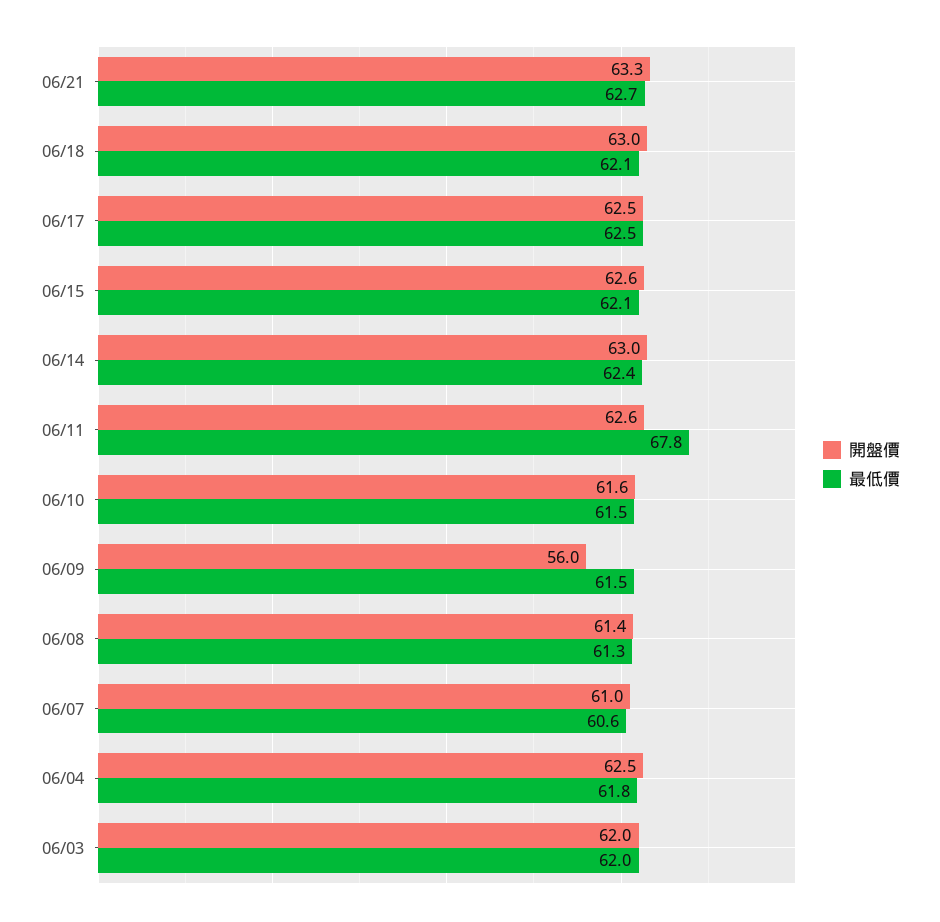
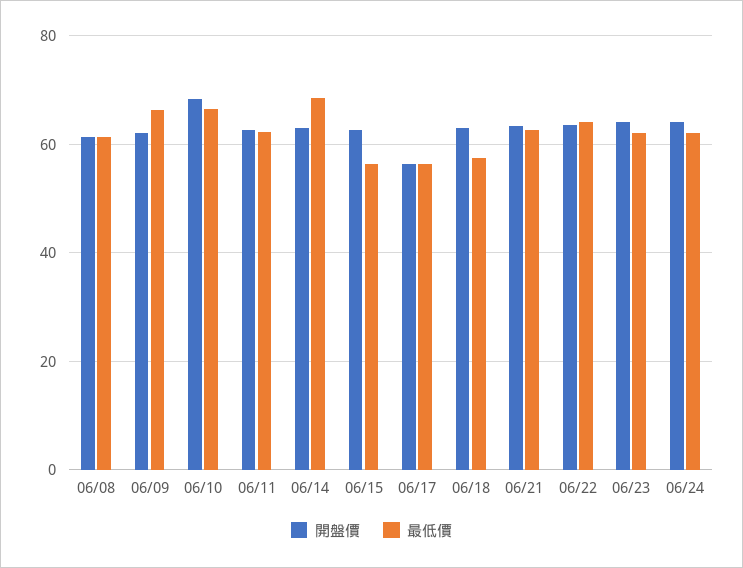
最低價, 06/18: 62.1 -> 58
開盤價, 06/17: 62.5 -> 56
最低價, 06/17: 62.5 -> 56
最低價, 06/15: 62.1 -> 56
最低價, 06/14: 62.4 -> 68
最低價, 06/11: 67.8 -> 62
開盤價, 06/10: 61.6 -> 68
最低價, 06/10: 61.5 -> 66
開盤價, 06/09: 56 -> 62
最低價, 06/09: 61.5 -> 66
開盤價, 06/07: 61 -> none
最低價, 06/07: 60.6 -> none
開盤價, 06/04: 62.5 -> none
最低價, 06/04: 61.8 -> none
開盤價, 06/03: 62 -> none
最低價, 06/03: 62 -> none
開盤價, 06/22: none -> 64
最低價, 06/22: none -> 64
開盤價, 06/23: none -> 64
最低價, 06/23: none -> 62
開盤價, 06/24: none -> 64
最低價, 06/24: none -> 62

